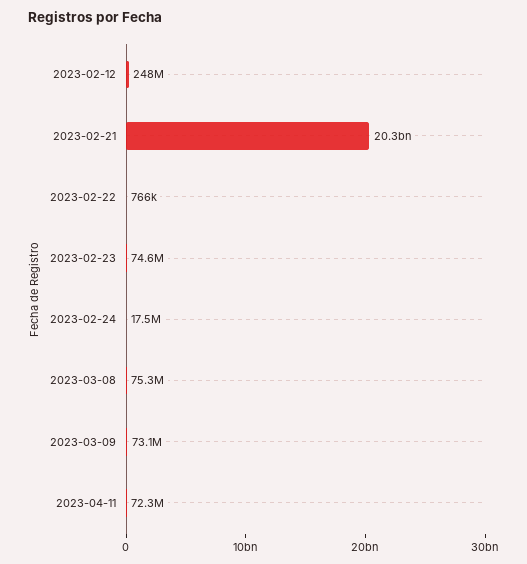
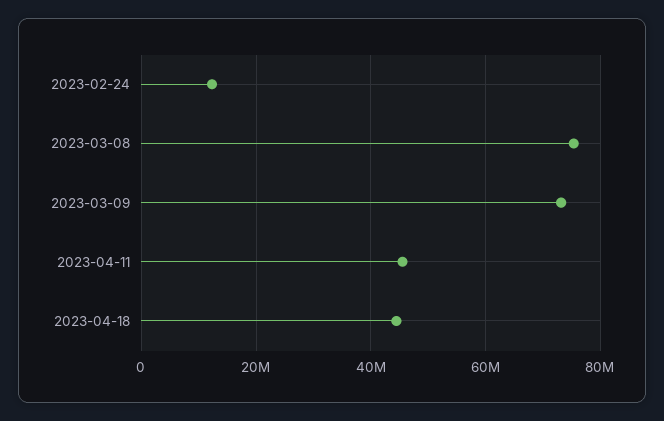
2023-02-12: 248000000 -> none
2023-02-21: 20300000000 -> none
2023-02-22: 766000 -> none
2023-02-23: 74600000 -> none
2023-02-24: 17500000 -> 12000000
2023-04-11: 72300000 -> 46000000
2023-04-18: none -> 44000000

